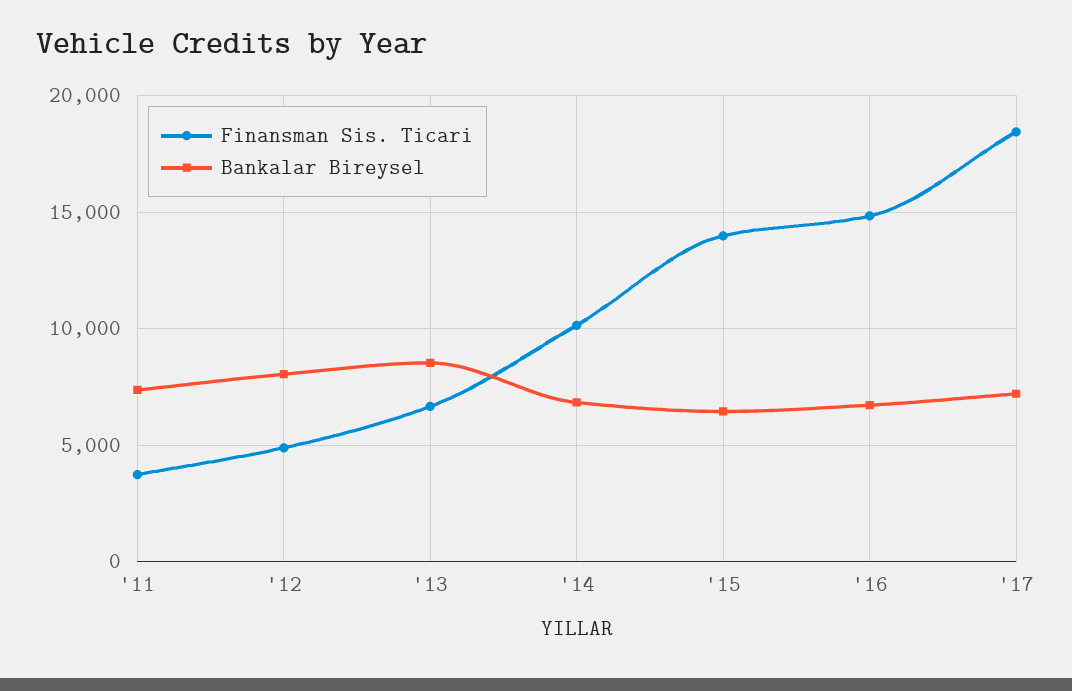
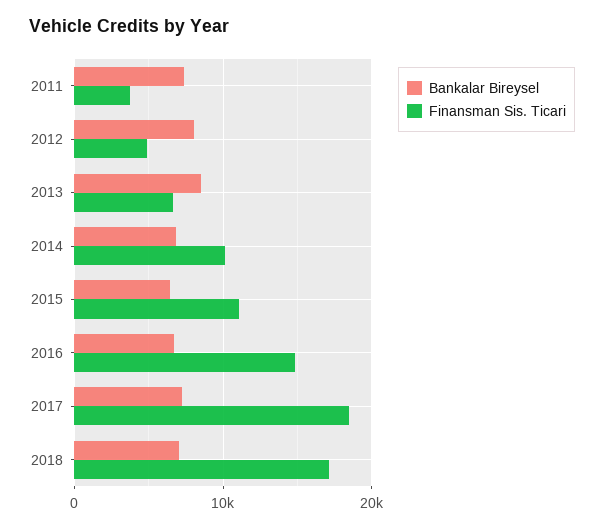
Finansman Sis. Ticari, '15: 14000 -> 11000
Bankalar Bireysel, 2018: none -> 7000
Finansman Sis. Ticari, 2018: none -> 17000

